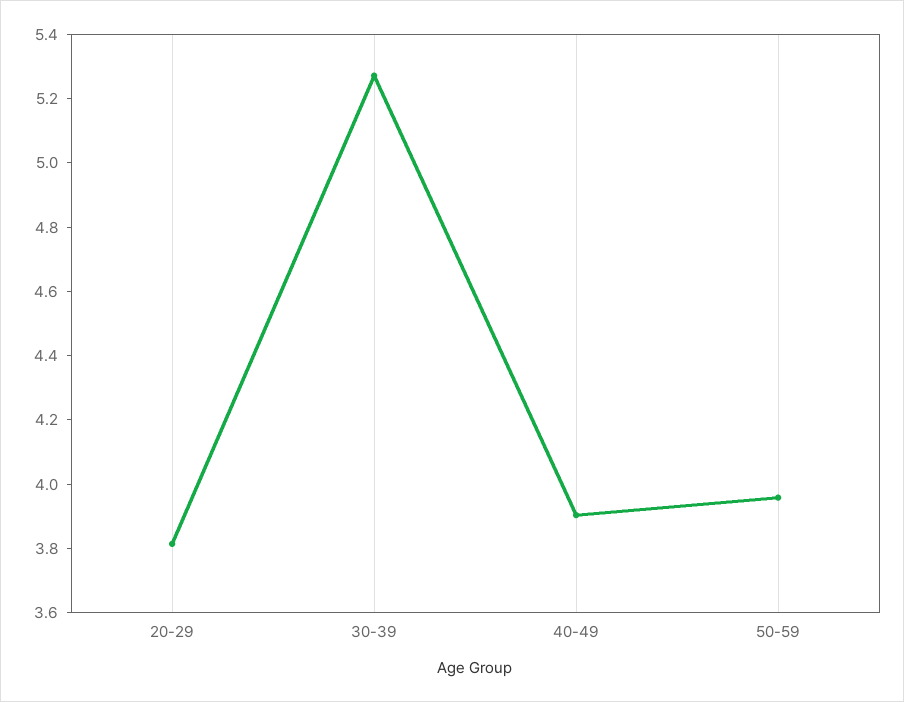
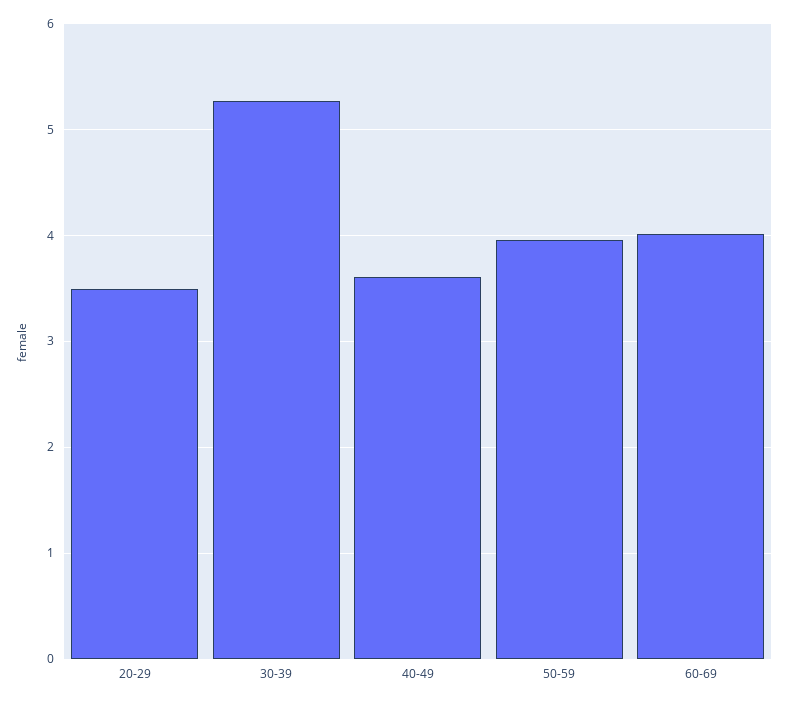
20-29: 3.8 -> 3.5
40-49: 3.9 -> 3.6
60-69: none -> 4

